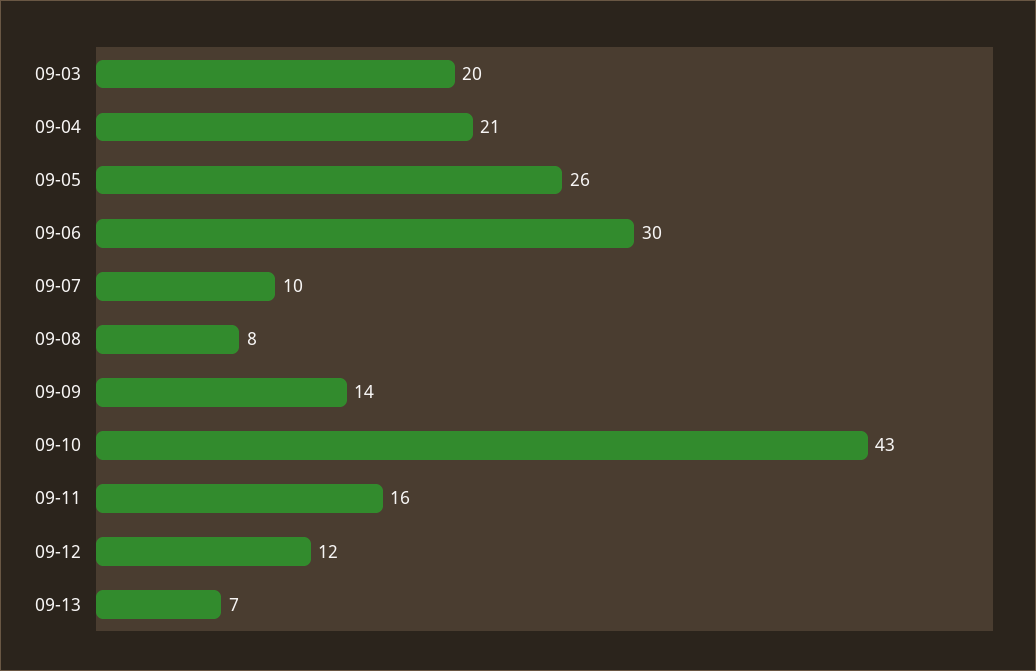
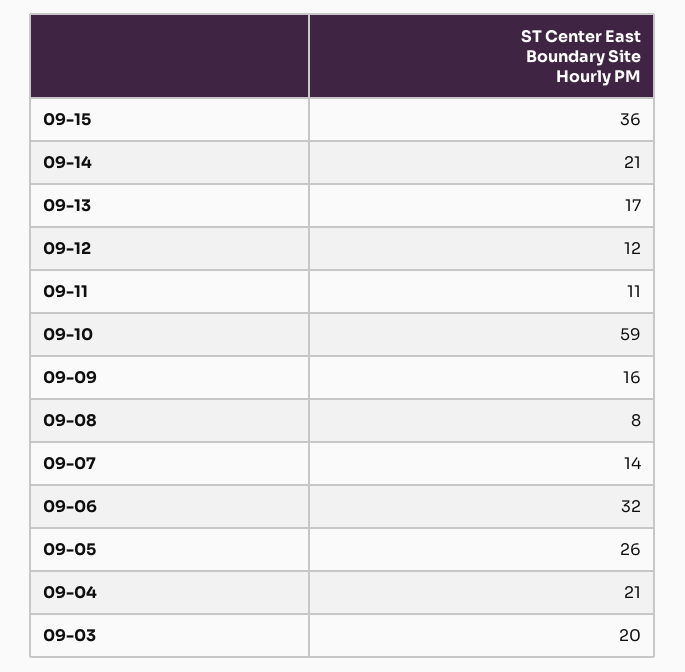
09-06: 30 -> 32
09-07: 10 -> 14
09-09: 14 -> 16
09-10: 43 -> 59
09-11: 16 -> 11
09-13: 7 -> 17
09-15: none -> 36
09-14: none -> 21

